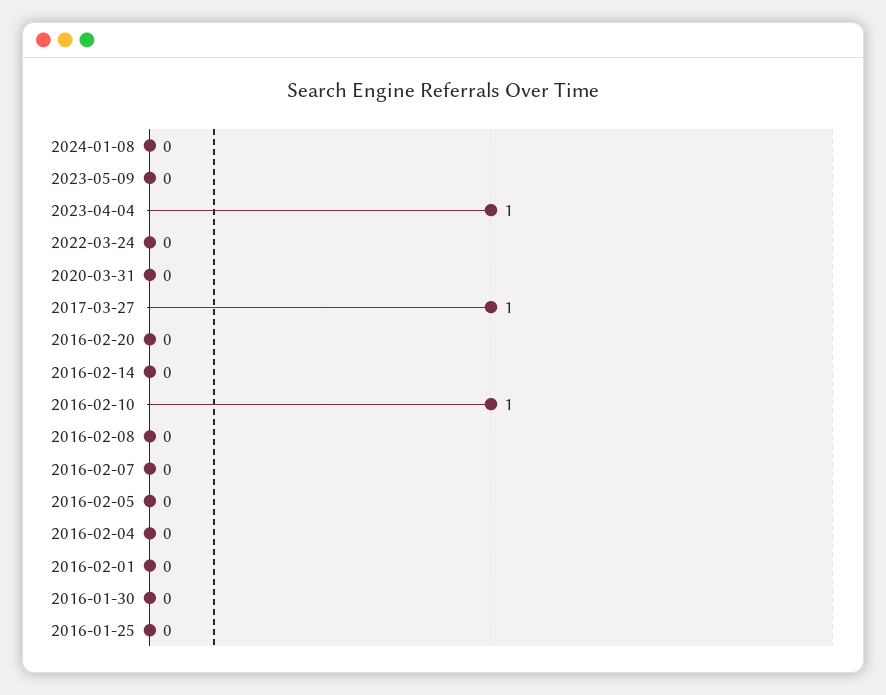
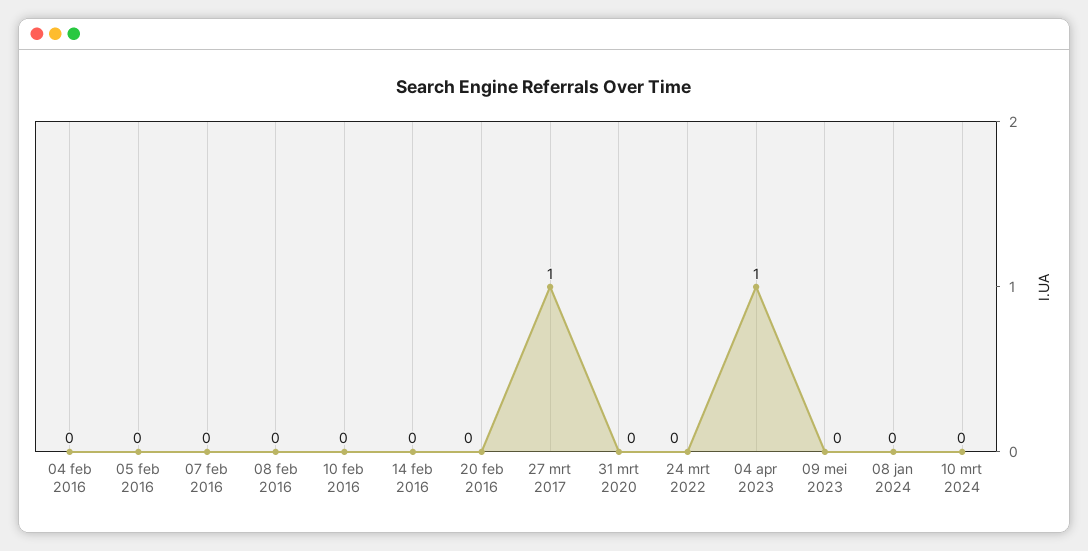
2016-02-10: 1 -> 0
2016-02-01: 0 -> none
2016-01-30: 0 -> none
2016-01-25: 0 -> none
10 mrt 2024: none -> 0

